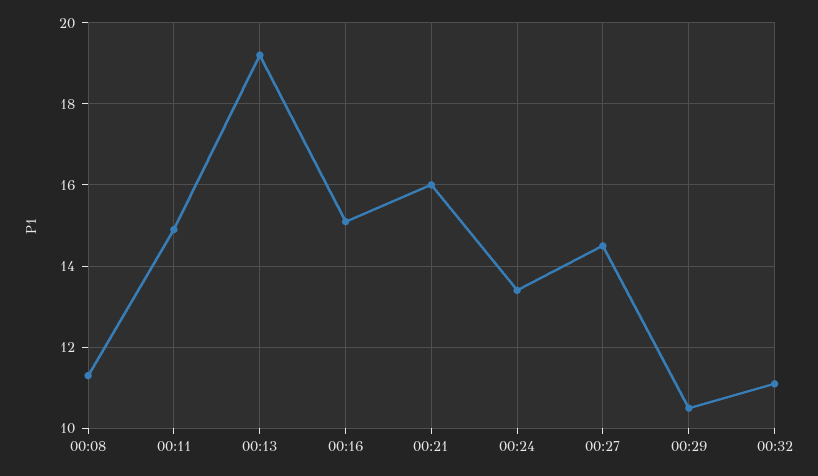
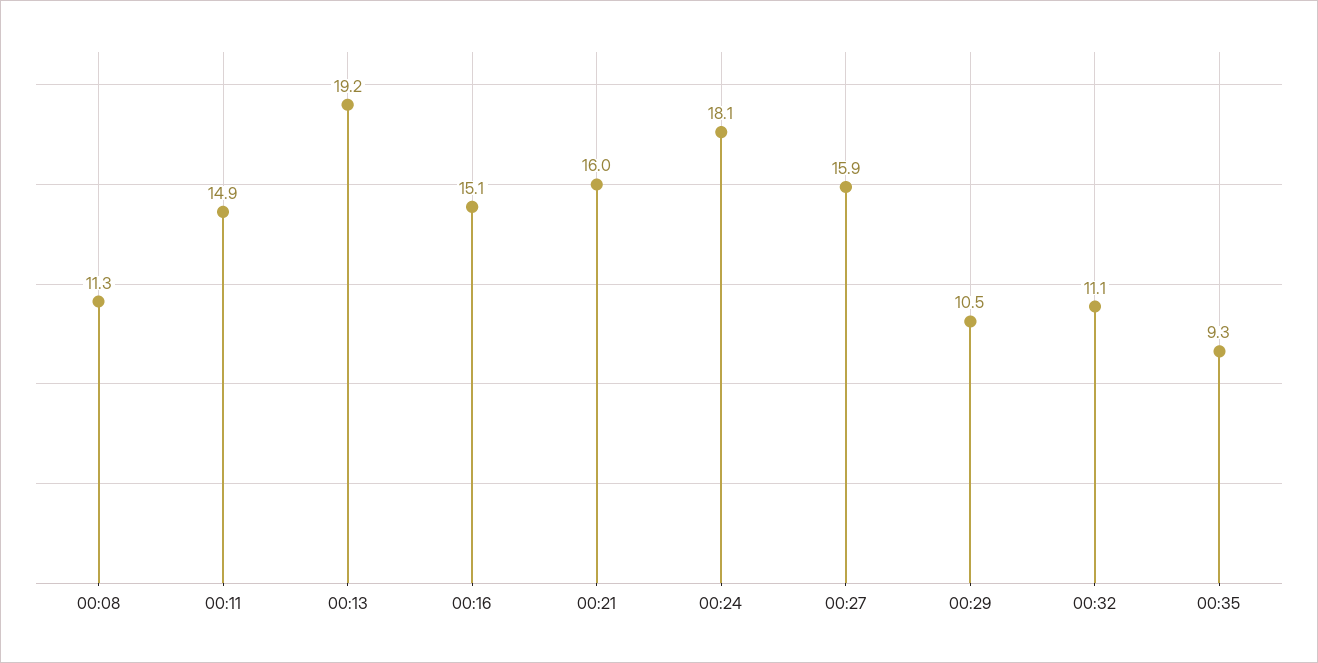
00:24: 13.5 -> 18.1
00:27: 14.5 -> 15.9
00:35: none -> 9.3

